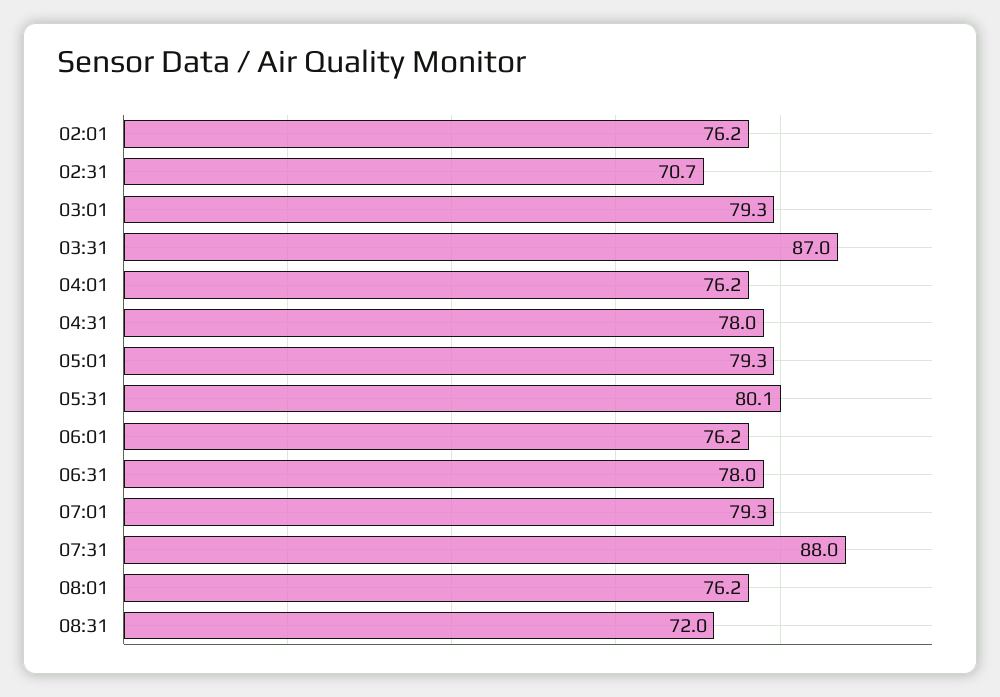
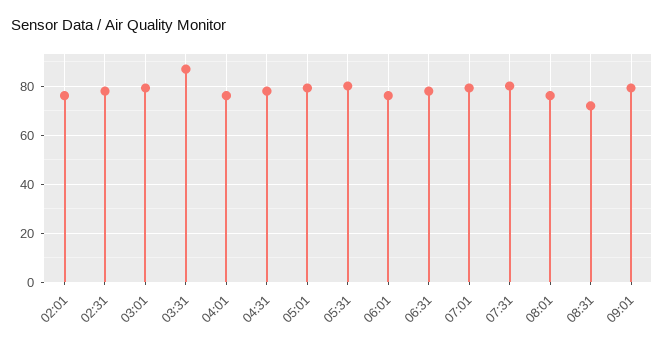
02:31: 70.7 -> 77.5
07:31: 88 -> 80
09:01: none -> 80

